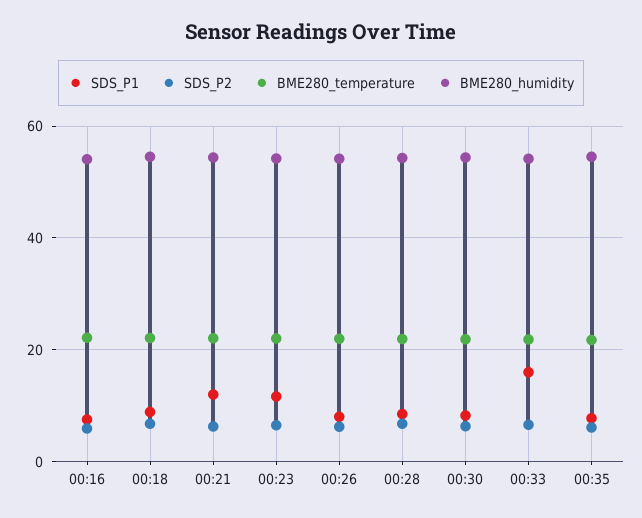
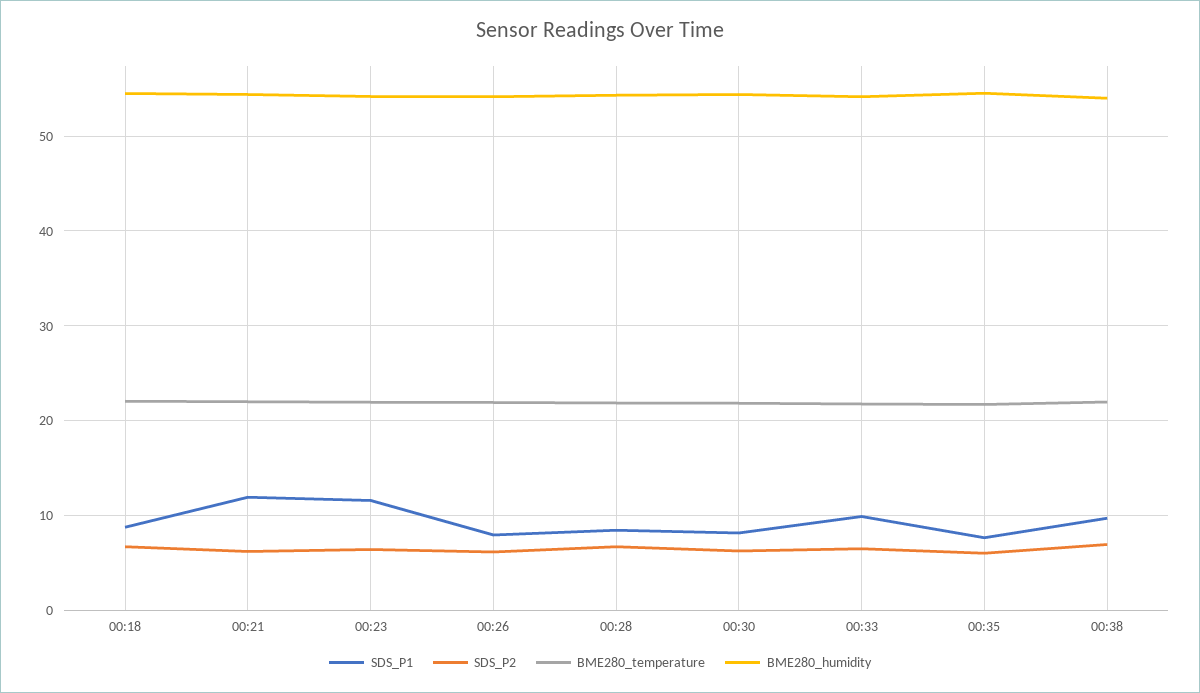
SDS_P1, 00:16: 8 -> none
SDS_P2, 00:16: 6 -> none
BME280_temperature, 00:16: 22 -> none
BME280_humidity, 00:16: 54 -> none
SDS_P1, 00:33: 16 -> 10
SDS_P1, 00:38: none -> 10
SDS_P2, 00:38: none -> 7
BME280_temperature, 00:38: none -> 22
BME280_humidity, 00:38: none -> 54

